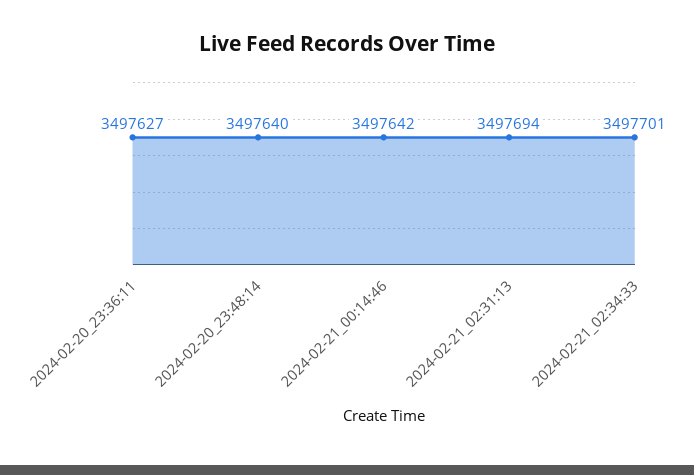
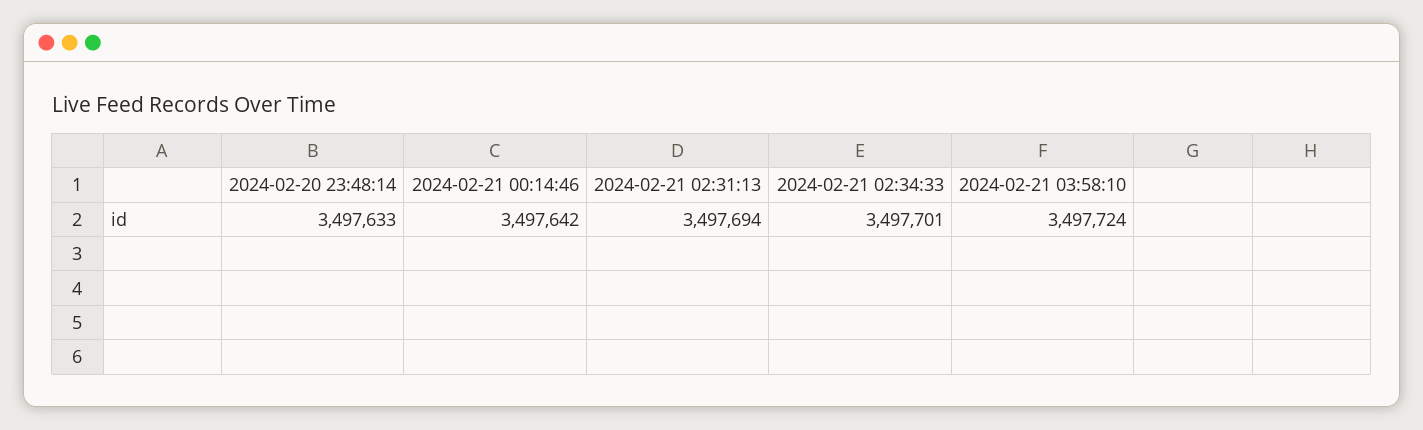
2024-02-20_23:36:11: 3497627 -> none
2024-02-20_23:48:14: 3497640 -> 3497633
2024-02-21 03:58:10: none -> 3497724

